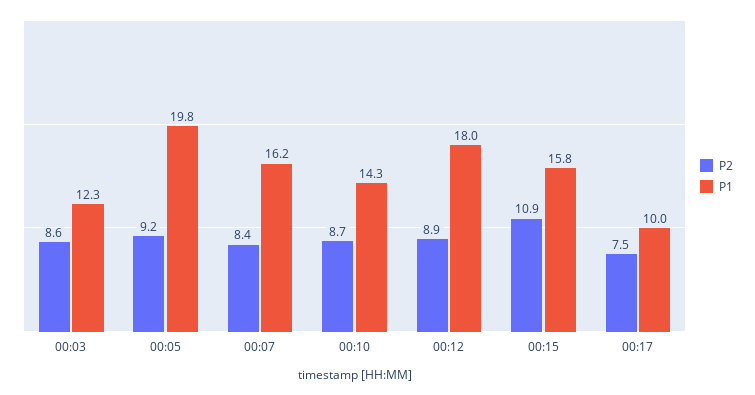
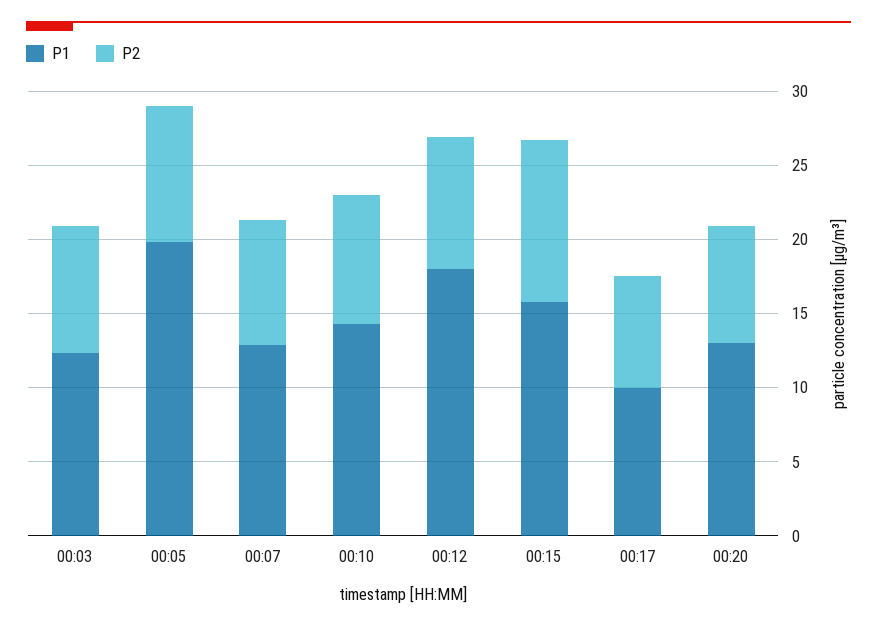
P1, 00:07: 16.2 -> 13
P1, 00:20: none -> 13
P2, 00:20: none -> 8

